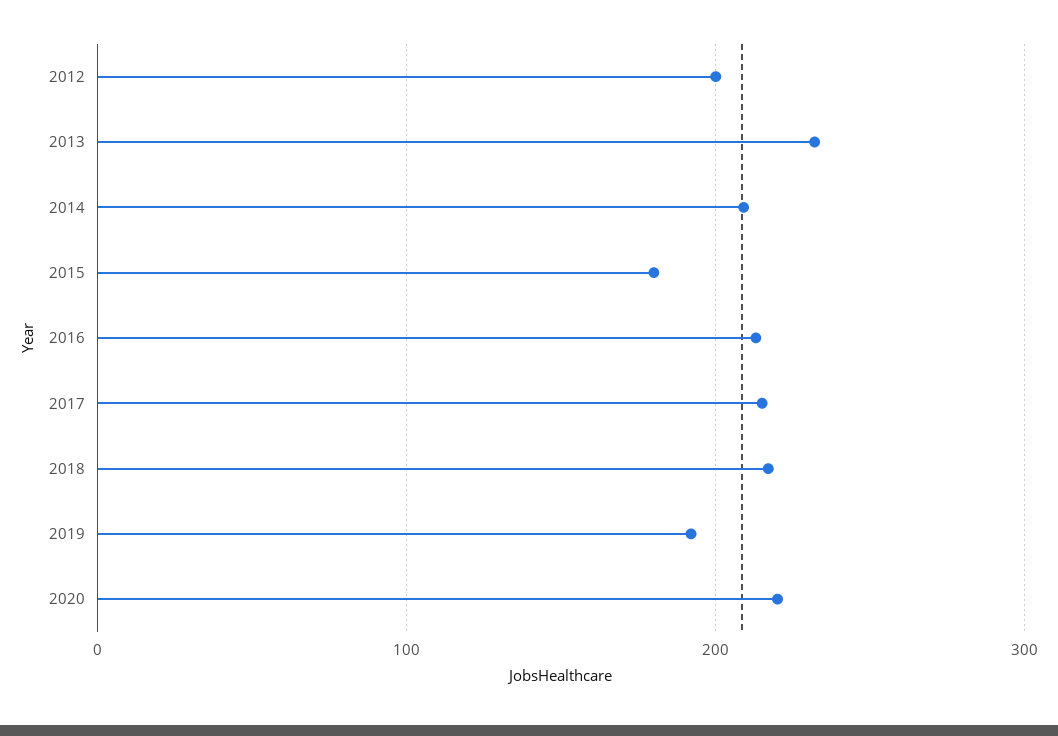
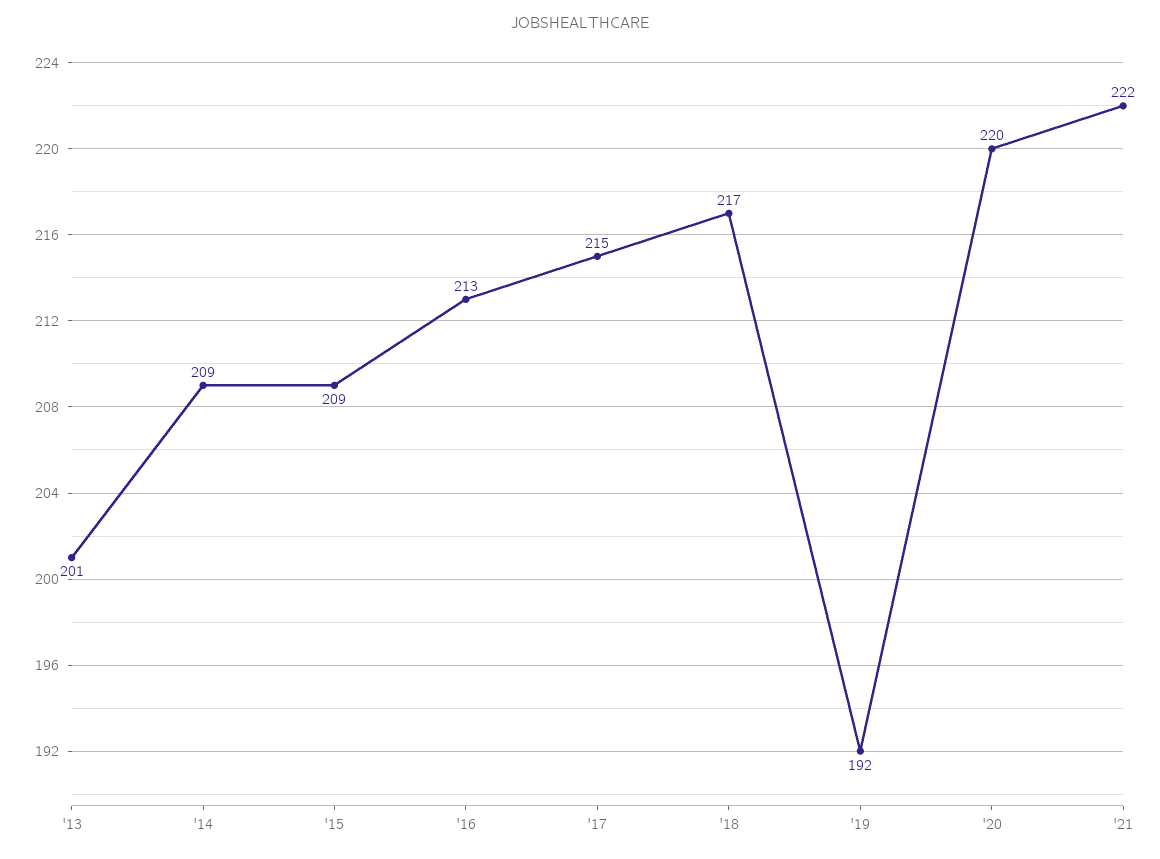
2012: 200 -> none
2013: 230 -> 201
2015: 180 -> 209
'21: none -> 222

